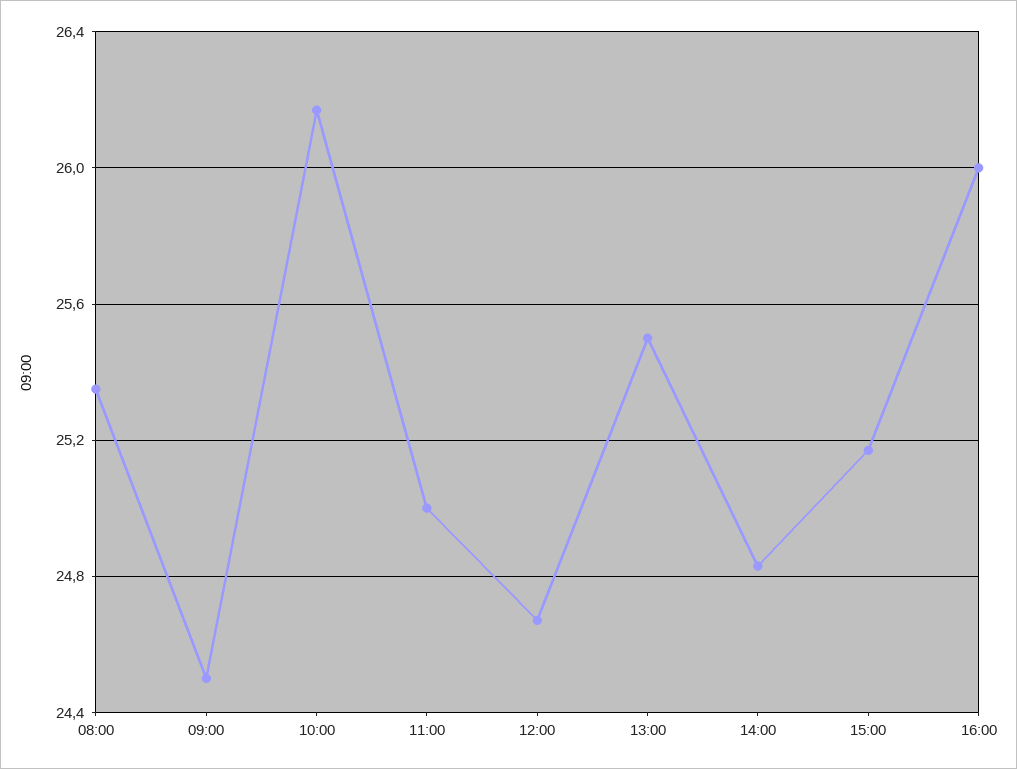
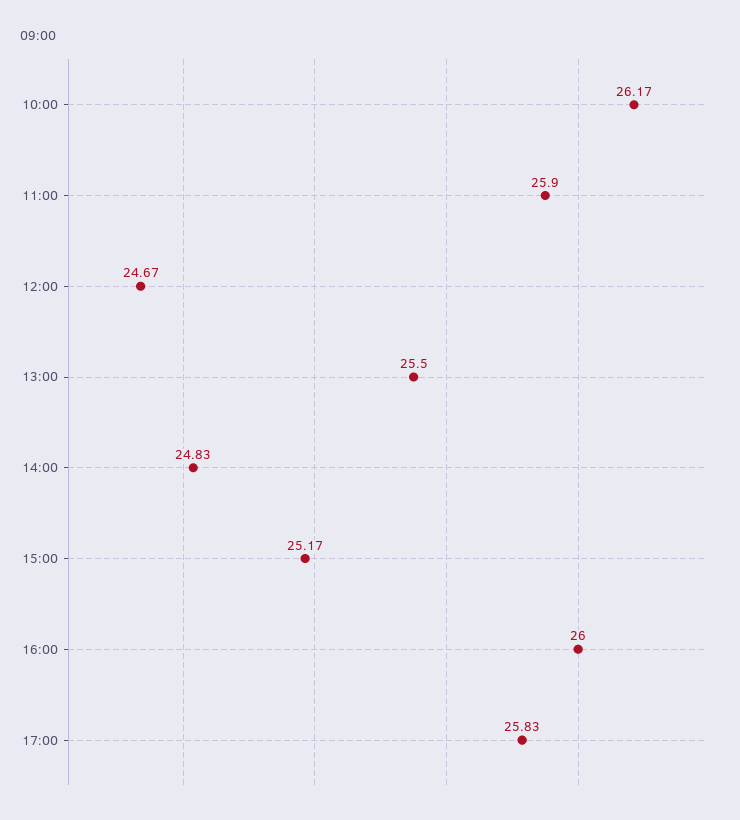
08:00: 25.35 -> none
09:00: 24.5 -> none
11:00: 25 -> 25.9
17:00: none -> 25.83

